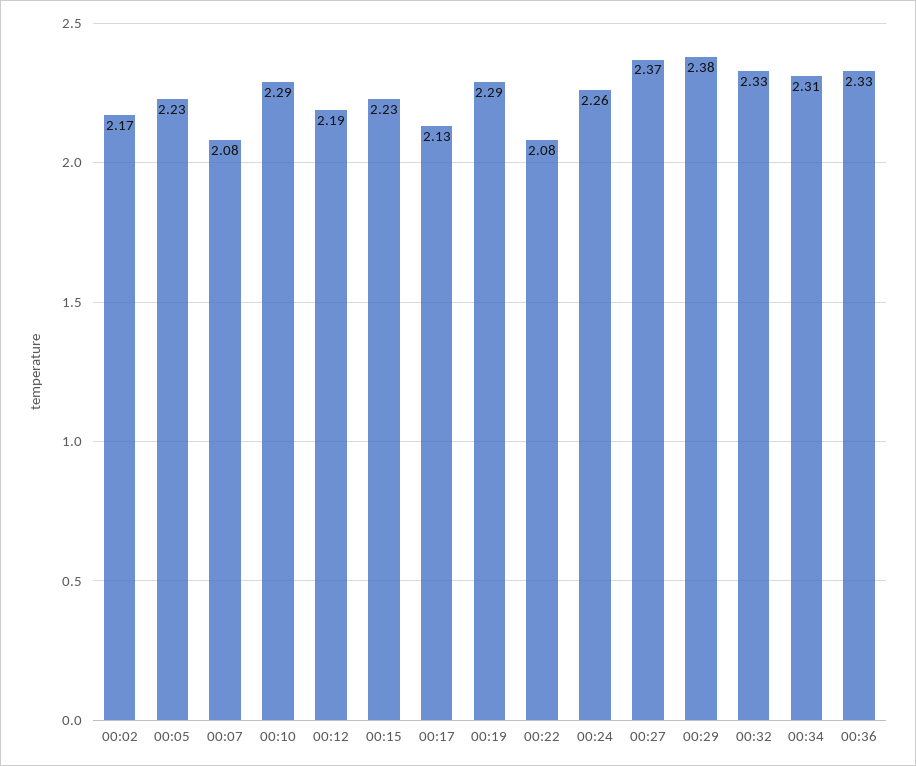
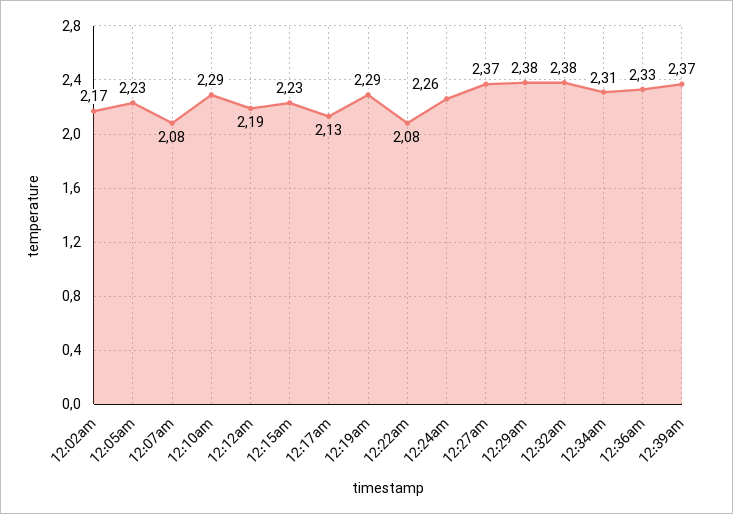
00:32: 2.33 -> 2.38
12:39am: none -> 2.37

